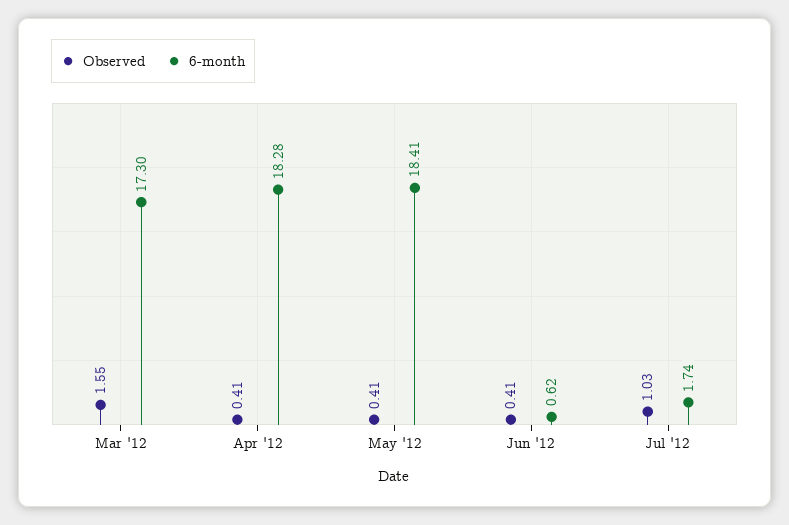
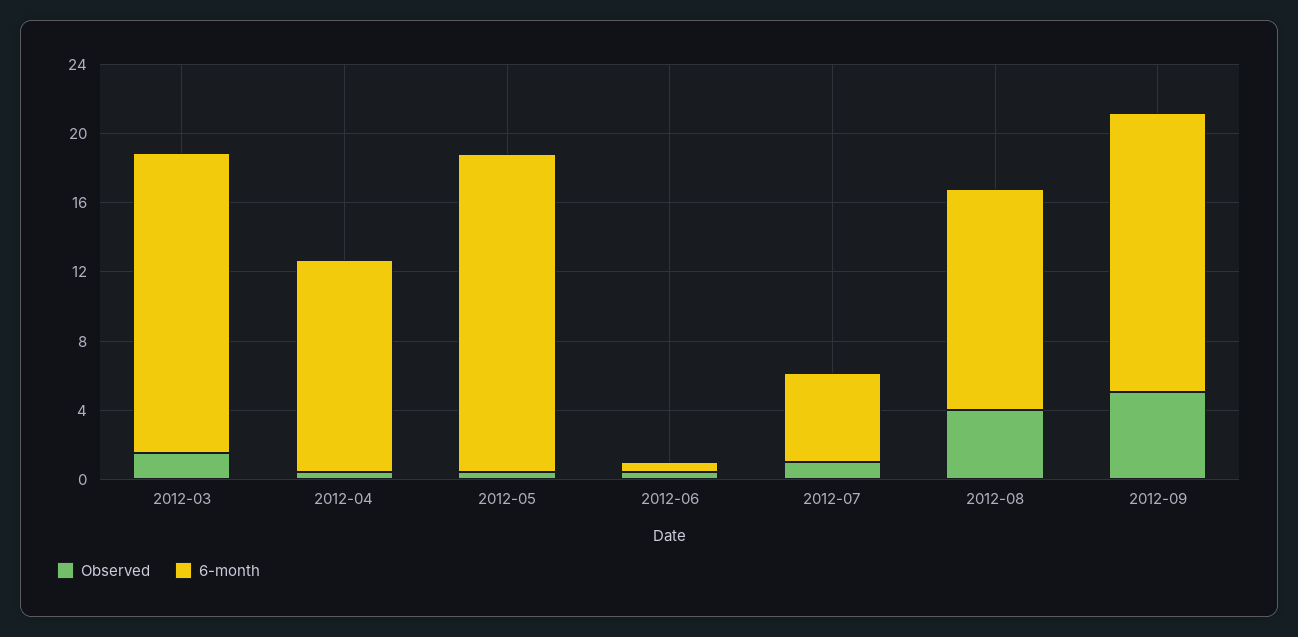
6-month, Apr '12: 18.28 -> 12
6-month, Jul '12: 1.74 -> 5
Observed, 2012-08: none -> 4
6-month, 2012-08: none -> 13
Observed, 2012-09: none -> 5
6-month, 2012-09: none -> 16

